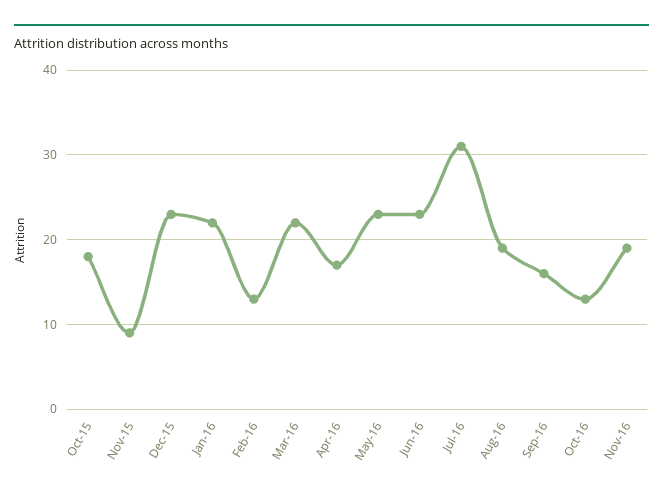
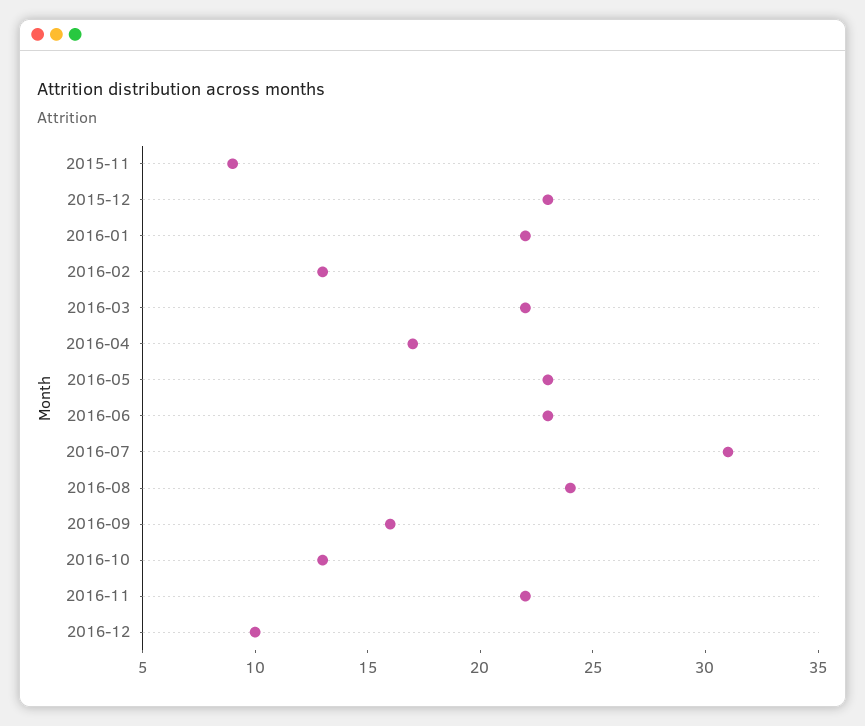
Oct-15: 18 -> none
Aug-16: 19 -> 24
Nov-16: 19 -> 22
2016-12: none -> 10

